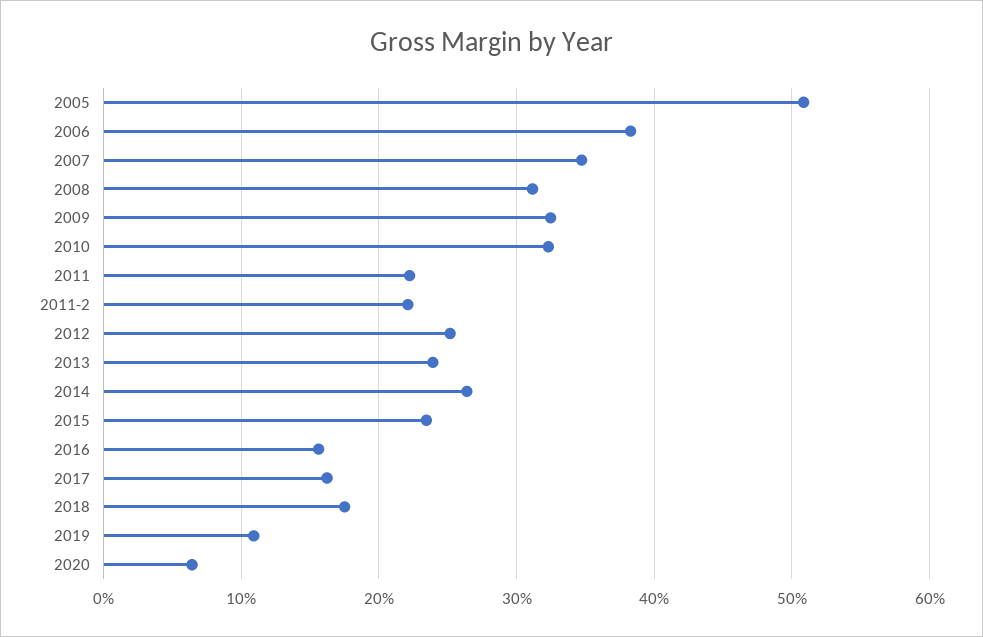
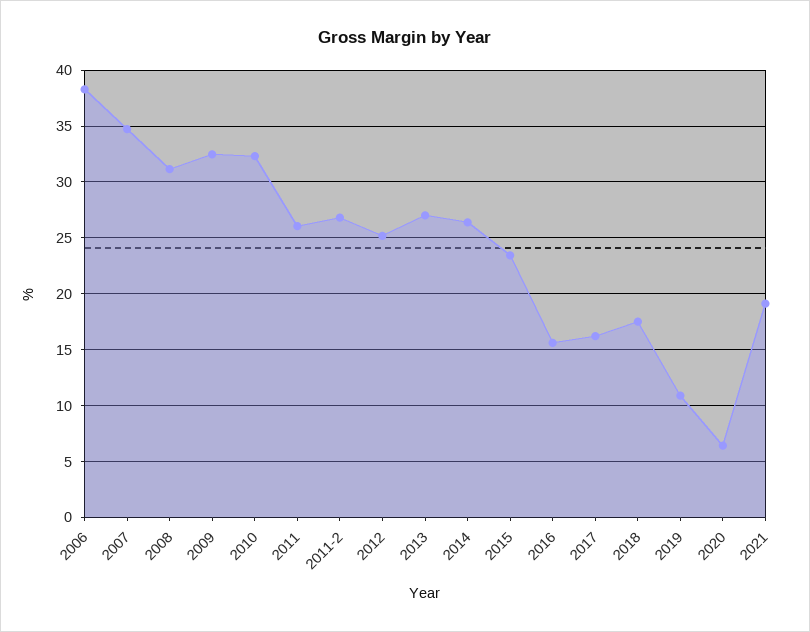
2005: 51 -> none
2011: 22 -> 26
2011-2: 22 -> 27
2013: 24 -> 27
2021: none -> 19

